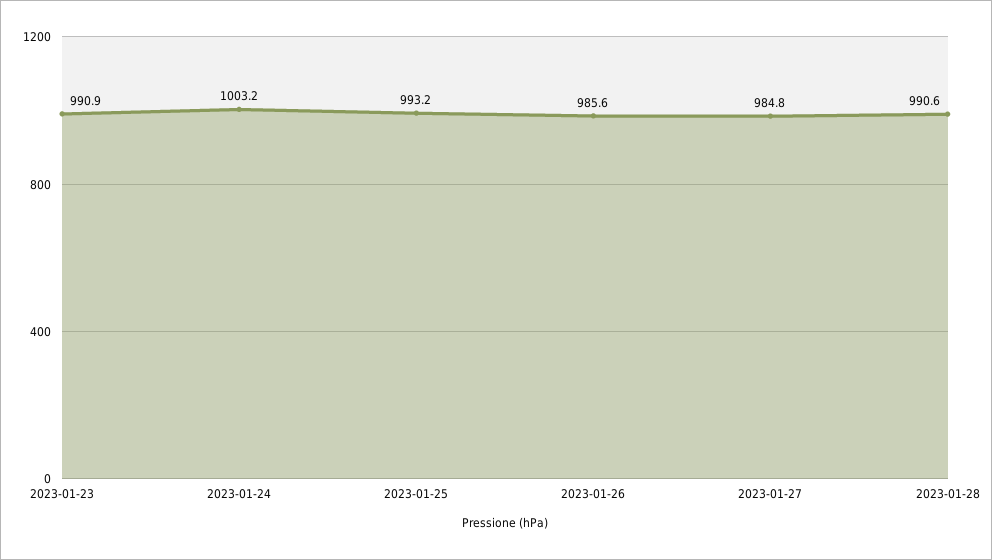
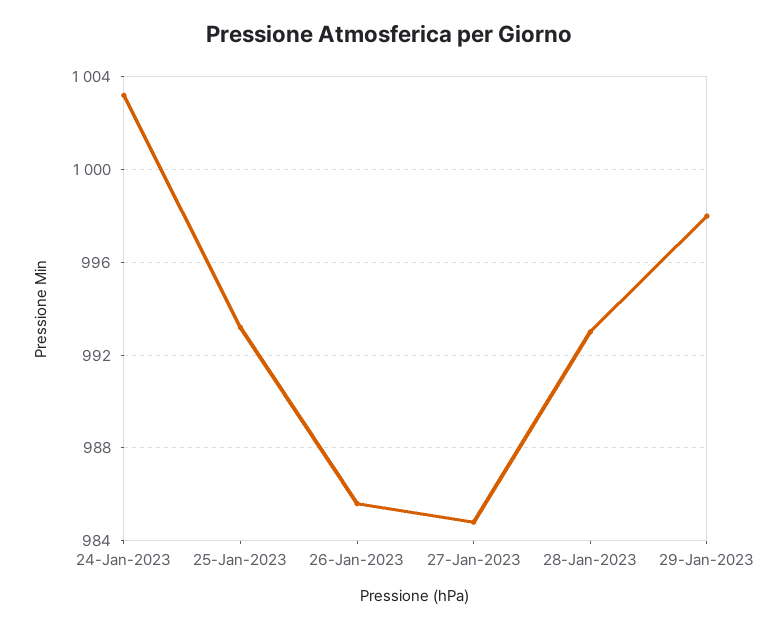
2023-01-23: 990.9 -> none
2023-01-28: 990.6 -> 993
29-Jan-2023: none -> 998

